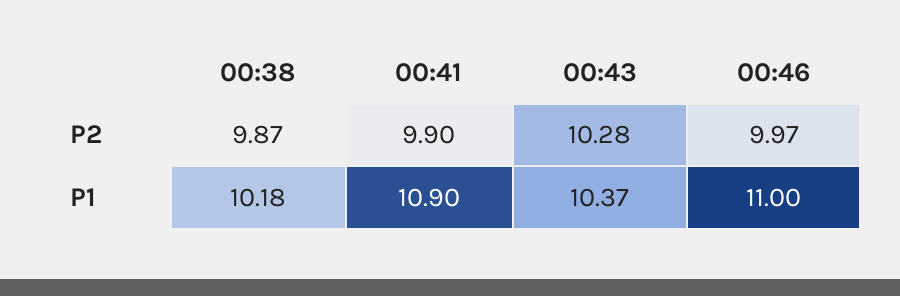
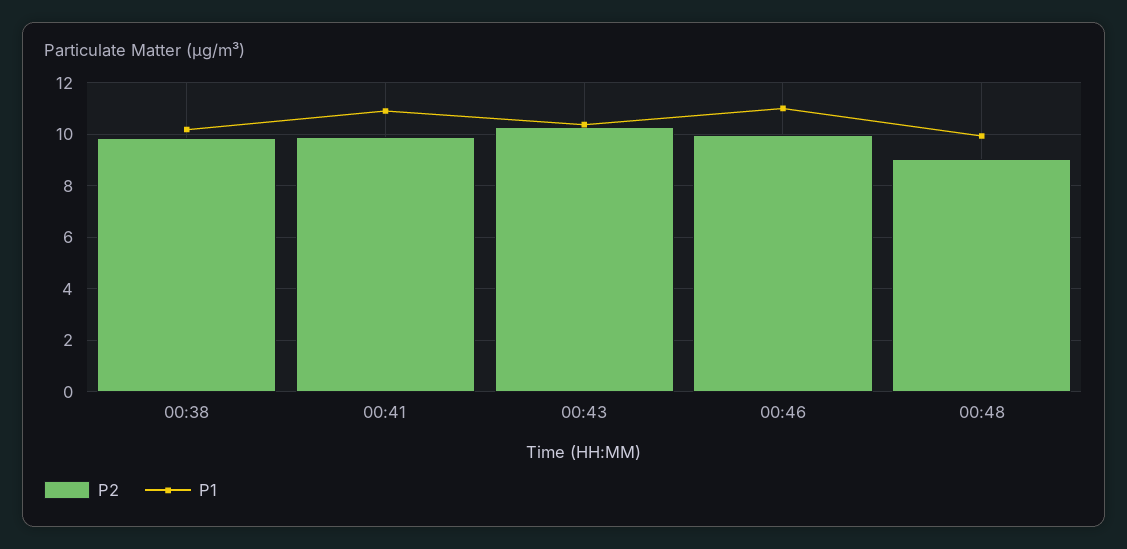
P2, 00:48: none -> 9
P1, 00:48: none -> 10

